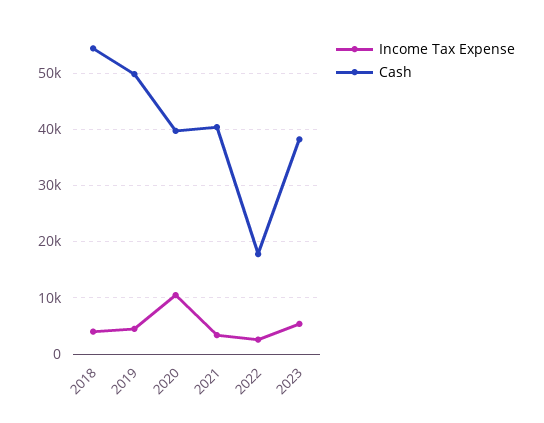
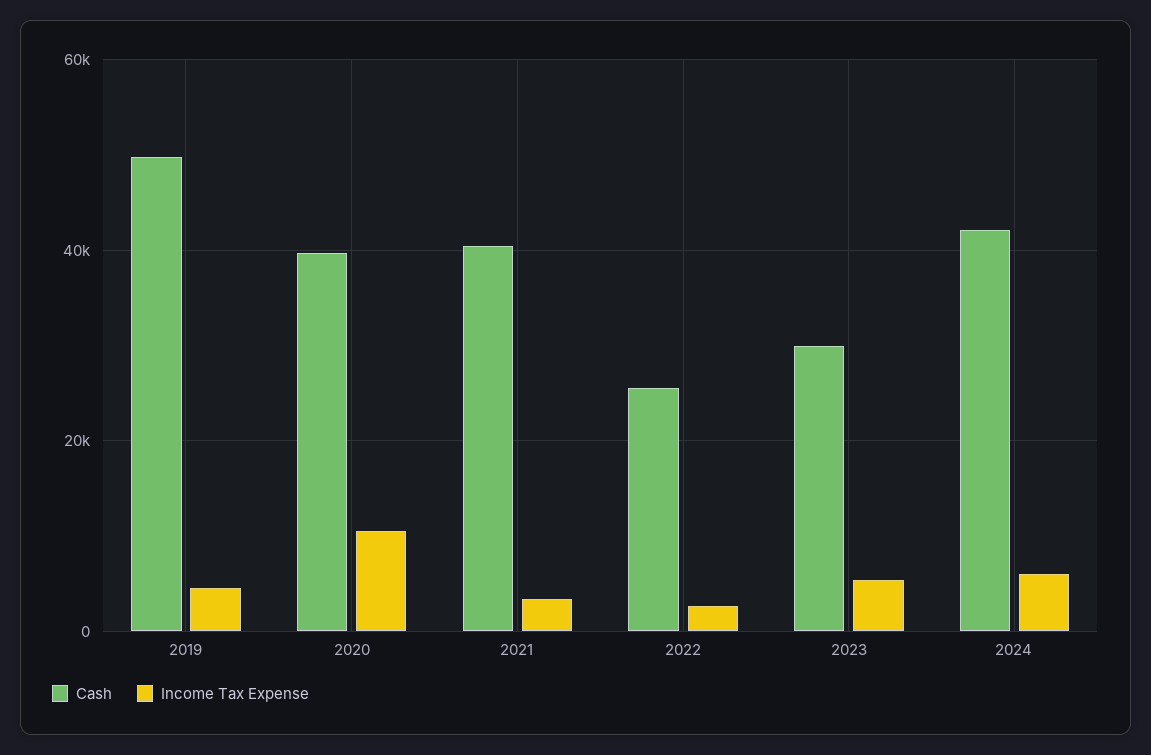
Income Tax Expense, 2018: 4000 -> none
Cash, 2018: 54000 -> none
Cash, 2022: 18000 -> 26000
Cash, 2023: 38000 -> 30000
Cash, 2024: none -> 42000
Income Tax Expense, 2024: none -> 6000

